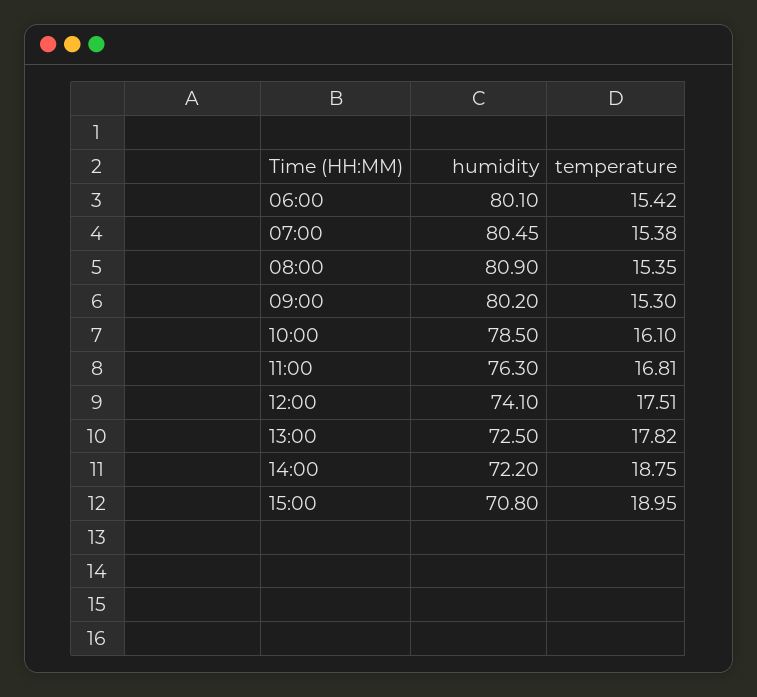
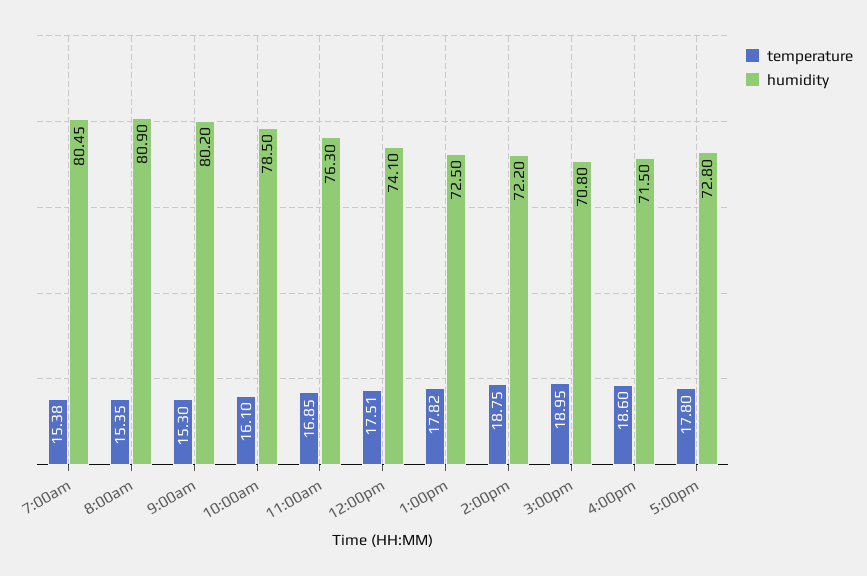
humidity, 06:00: 80.1 -> none
temperature, 06:00: 15.42 -> none
temperature, 11:00: 16.81 -> 16.85
temperature, 4:00pm: none -> 18.6
humidity, 4:00pm: none -> 71.5
temperature, 5:00pm: none -> 17.8
humidity, 5:00pm: none -> 72.8

